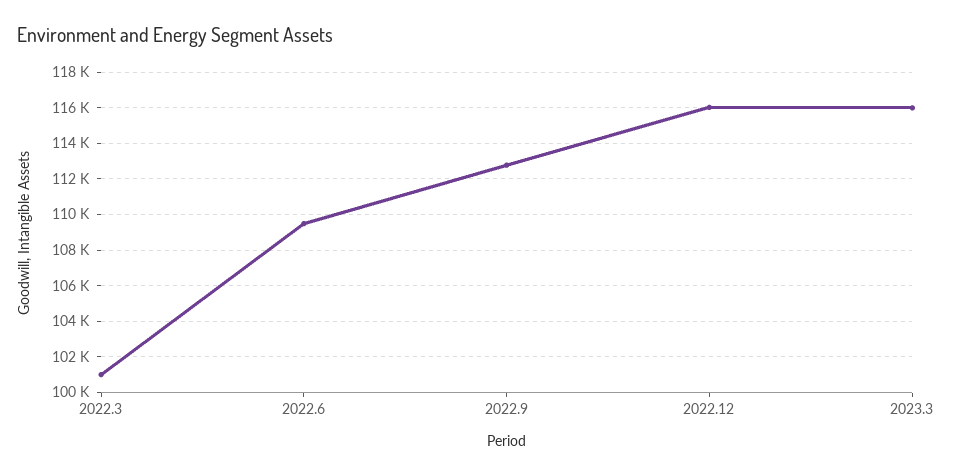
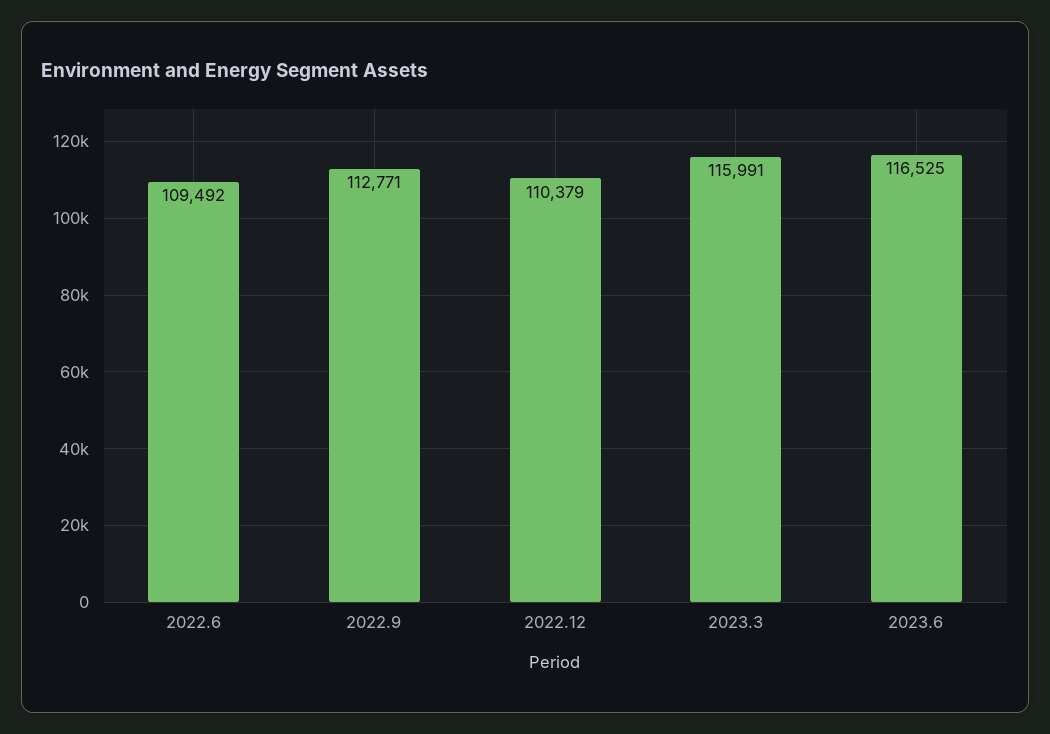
2022.3: 101000 -> none
2022.12: 116000 -> 110379
2023.6: none -> 116525

